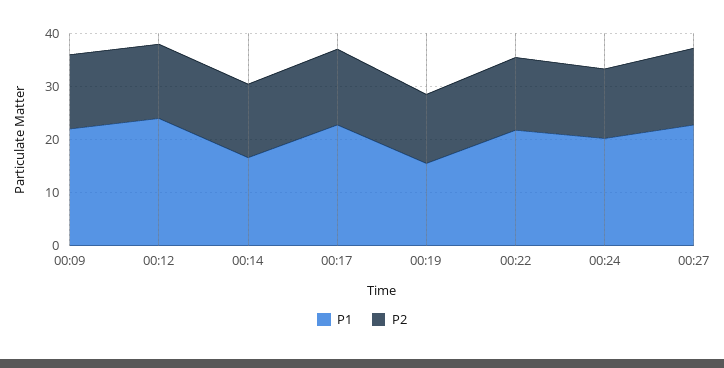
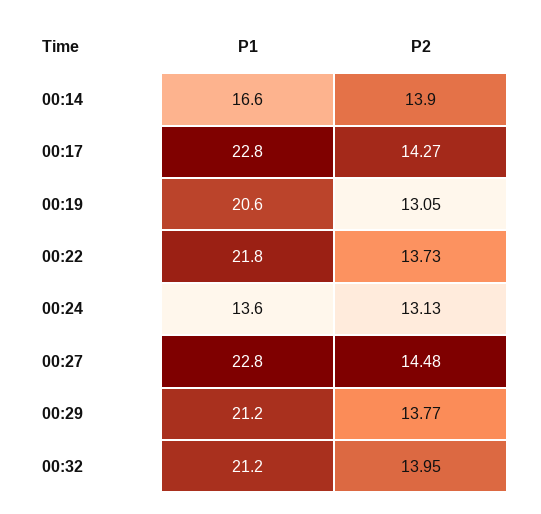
P1, 00:09: 22 -> none
P2, 00:09: 14 -> none
P1, 00:12: 24 -> none
P2, 00:12: 14 -> none
P1, 00:19: 16 -> 20.6
P1, 00:24: 20 -> 13.6
P1, 00:29: none -> 21.2
P2, 00:29: none -> 13.77
P1, 00:32: none -> 21.2
P2, 00:32: none -> 13.95

